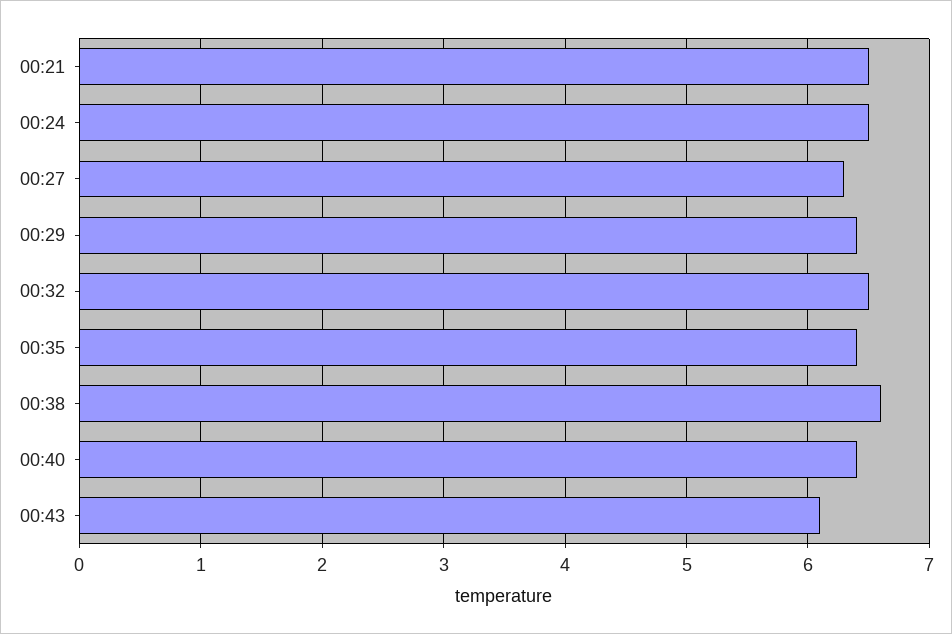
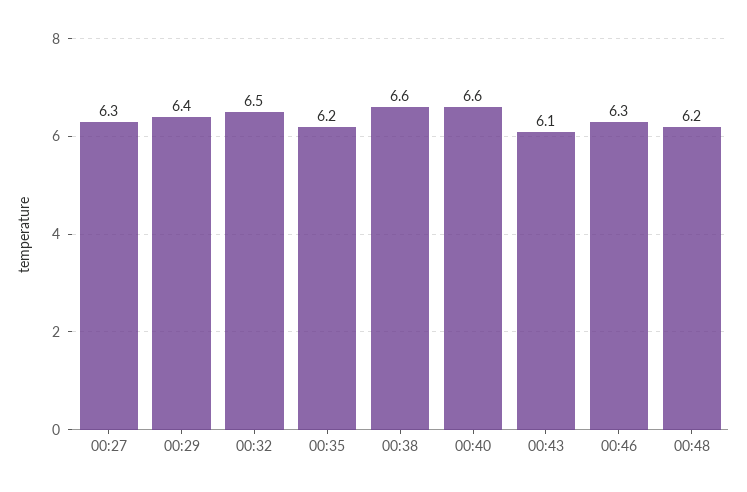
00:21: 6.5 -> none
00:24: 6.5 -> none
00:35: 6.4 -> 6.2
00:40: 6.4 -> 6.6
00:46: none -> 6.3
00:48: none -> 6.2

